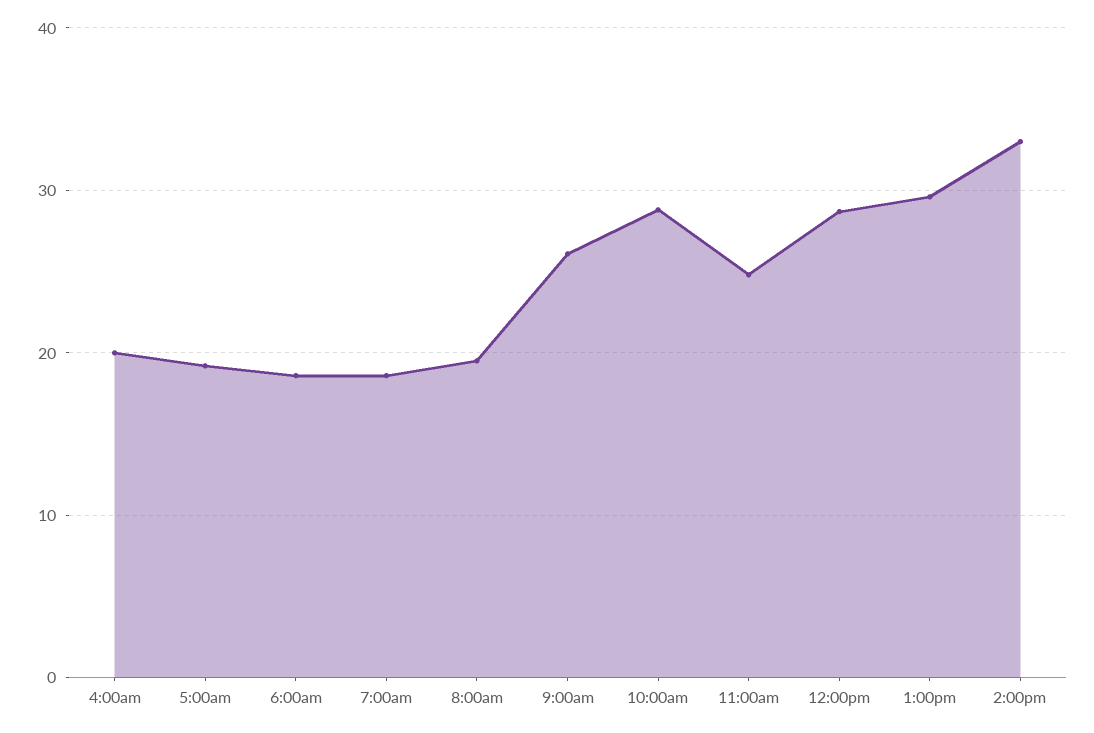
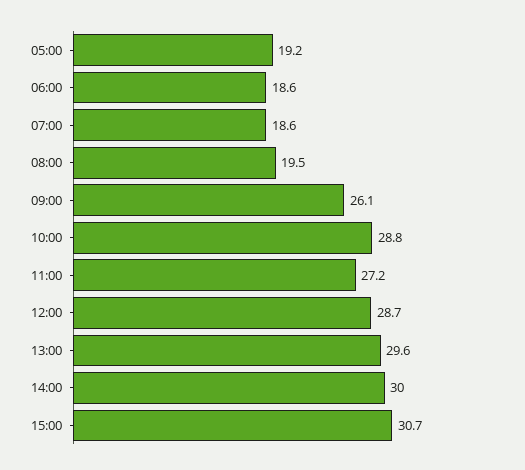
4:00am: 20 -> none
11:00am: 25 -> 27.2
2:00pm: 33 -> 30
15:00: none -> 30.7

